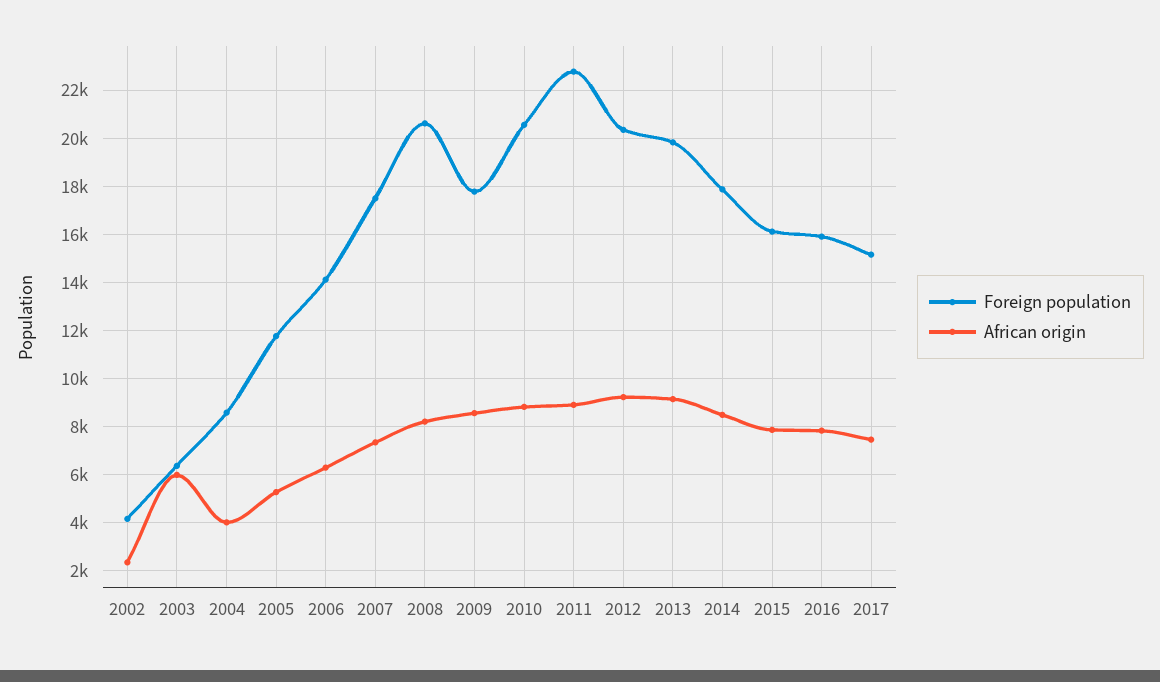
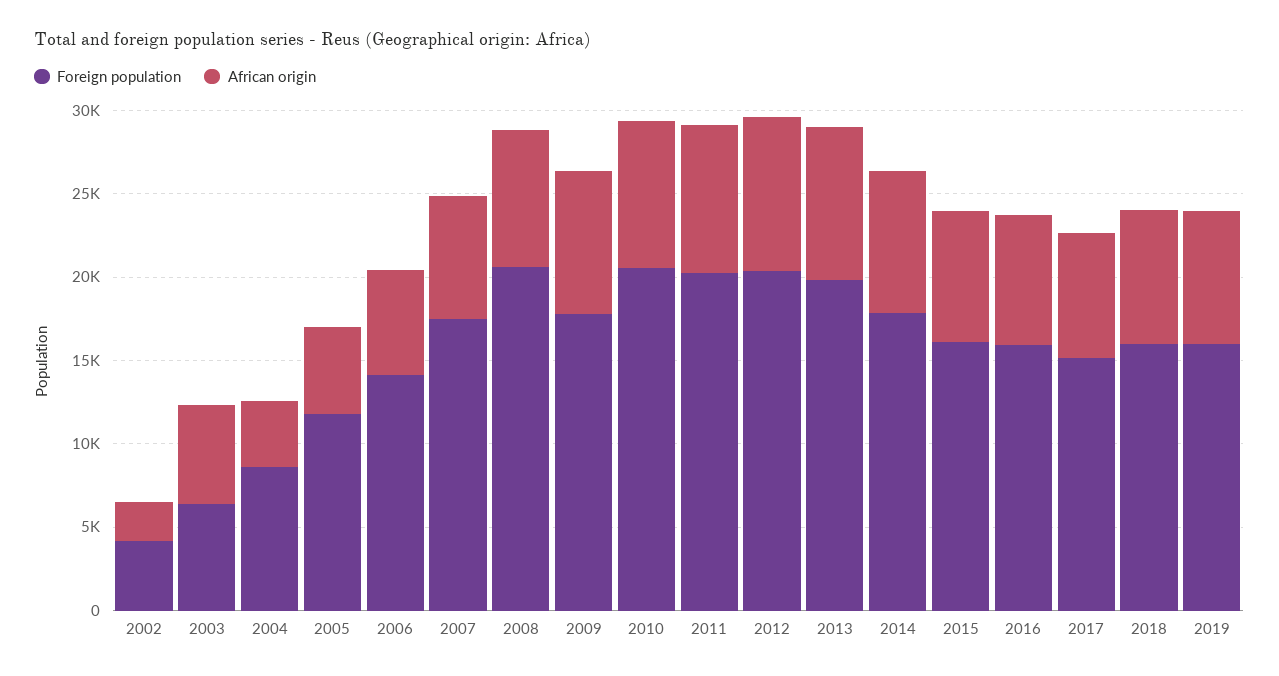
Foreign population, 2011: 22750 -> 20000
Foreign population, 2018: none -> 16000
African origin, 2018: none -> 8000
Foreign population, 2019: none -> 16000
African origin, 2019: none -> 8000

